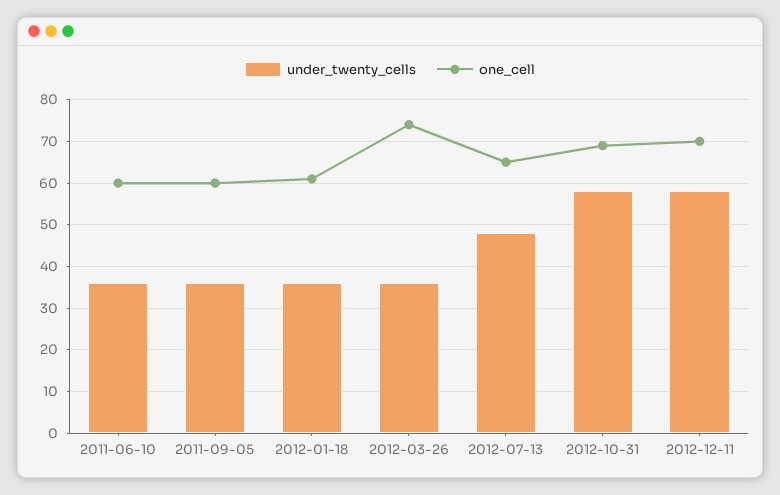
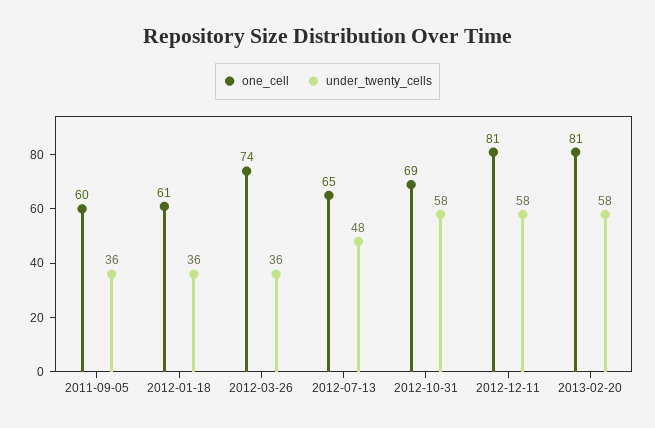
under_twenty_cells, 2011-06-10: 35 -> none
one_cell, 2011-06-10: 60 -> none
one_cell, 2012-12-11: 70 -> 81
one_cell, 2013-02-20: none -> 81
under_twenty_cells, 2013-02-20: none -> 58

